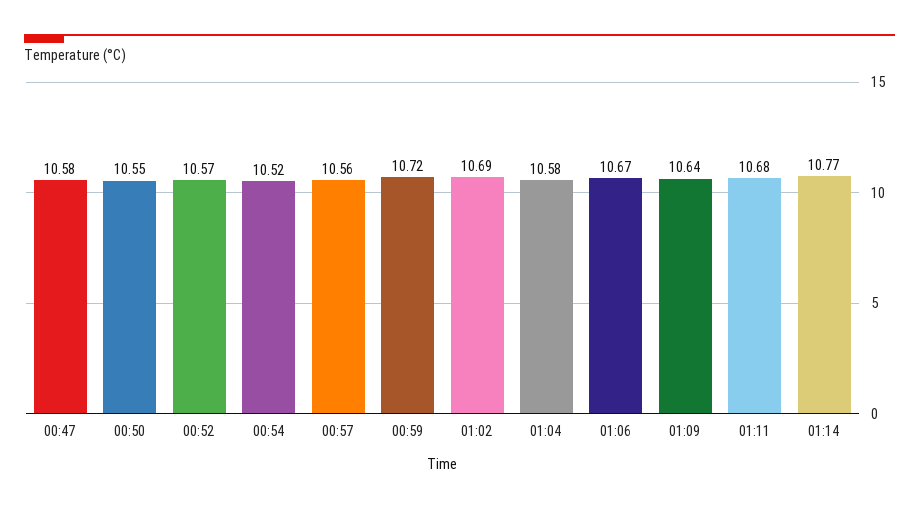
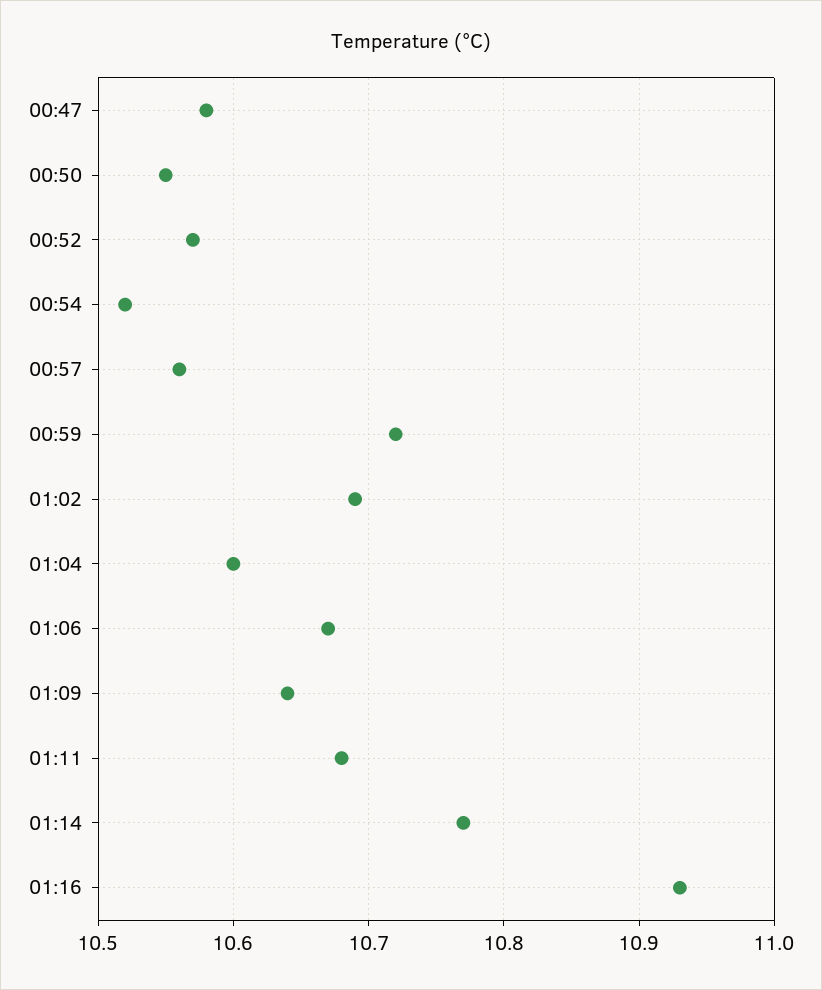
01:04: 10.58 -> 10.6
01:16: none -> 10.93

